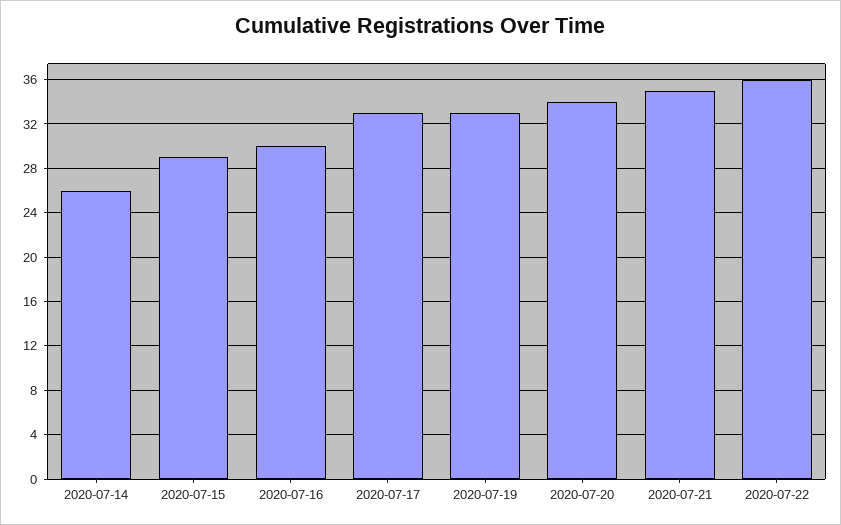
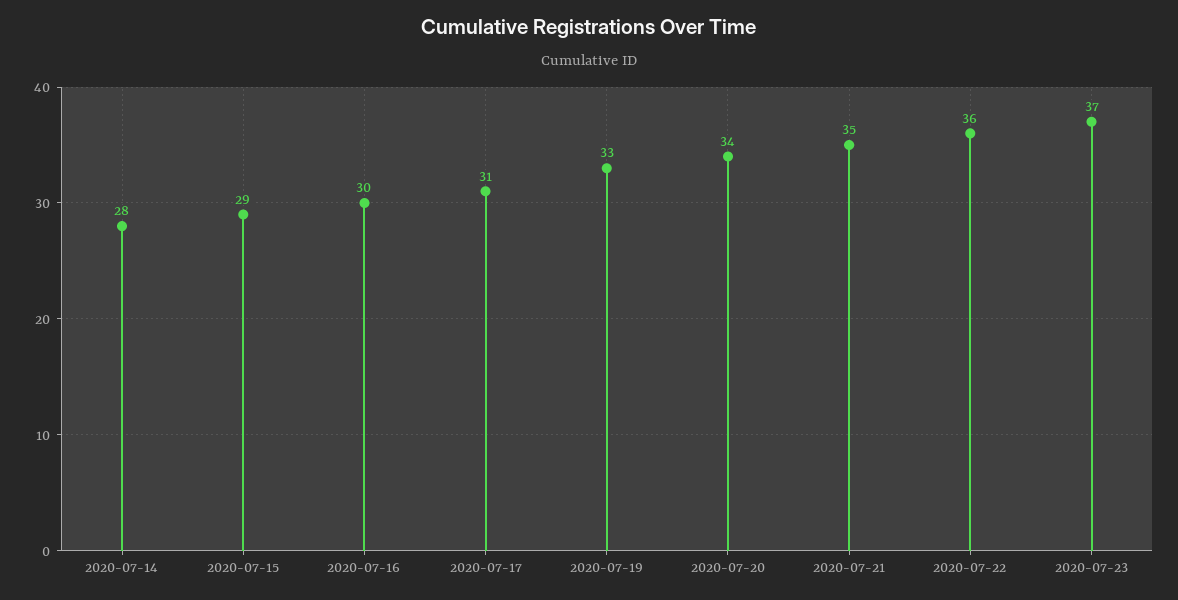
2020-07-14: 26 -> 28
2020-07-17: 33 -> 31
2020-07-23: none -> 37

